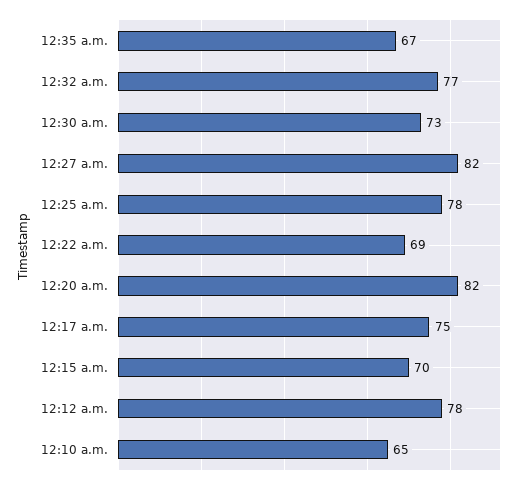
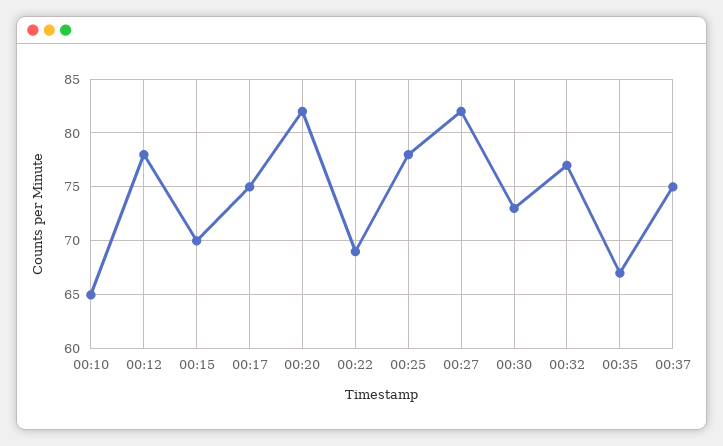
00:37: none -> 75

